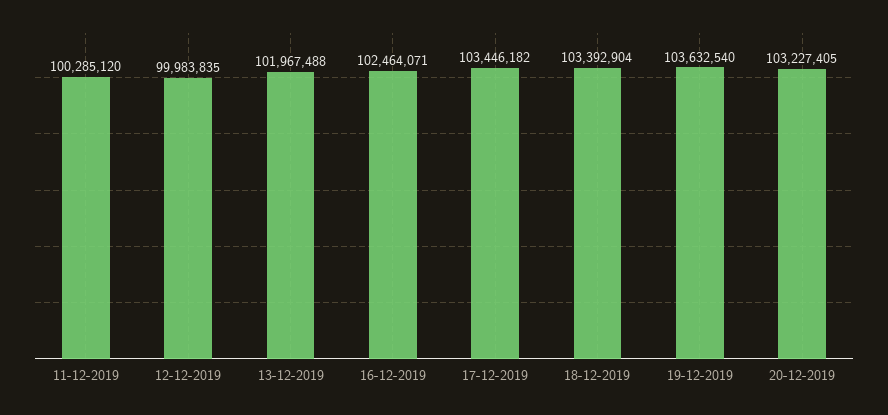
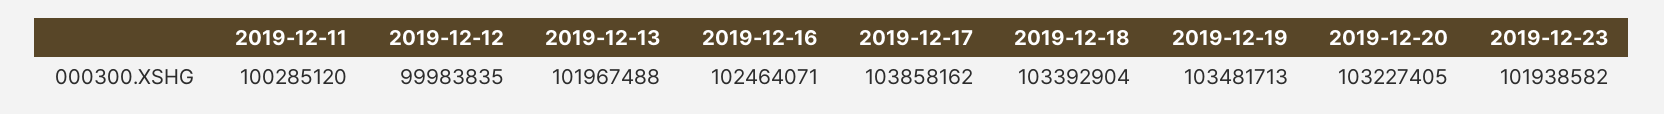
17-12-2019: 103446182 -> 103858162
19-12-2019: 103632540 -> 103481713
2019-12-23: none -> 101938582

